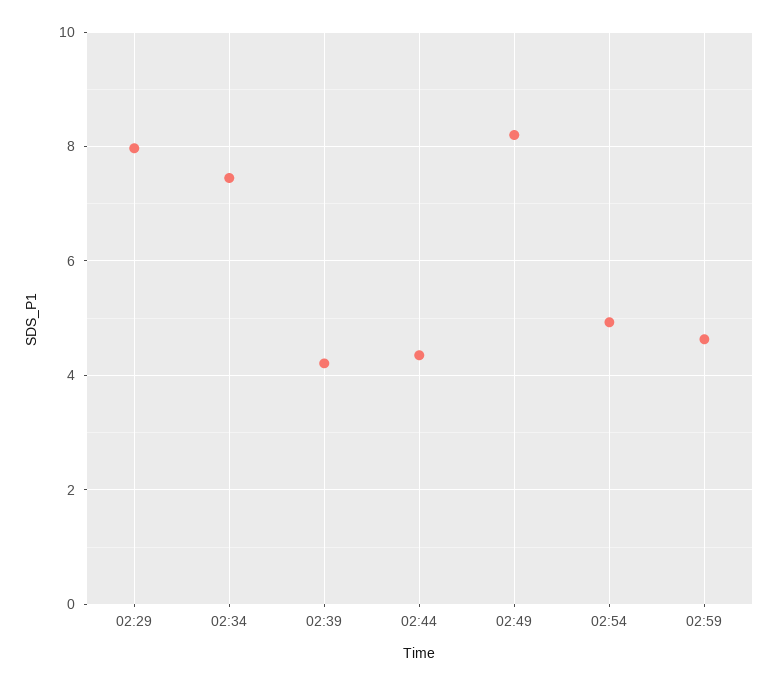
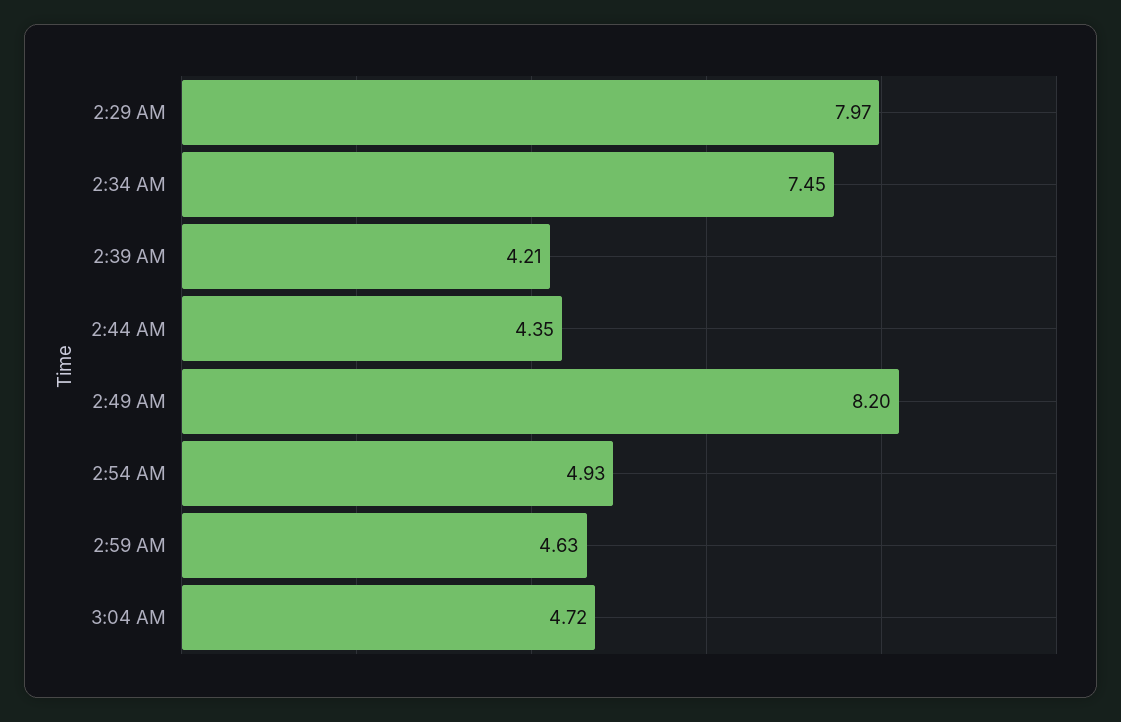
3:04 AM: none -> 4.72

